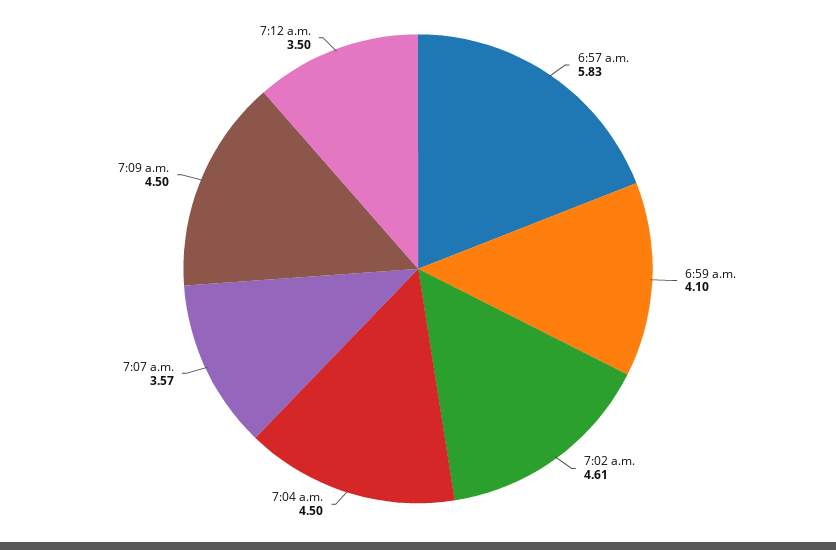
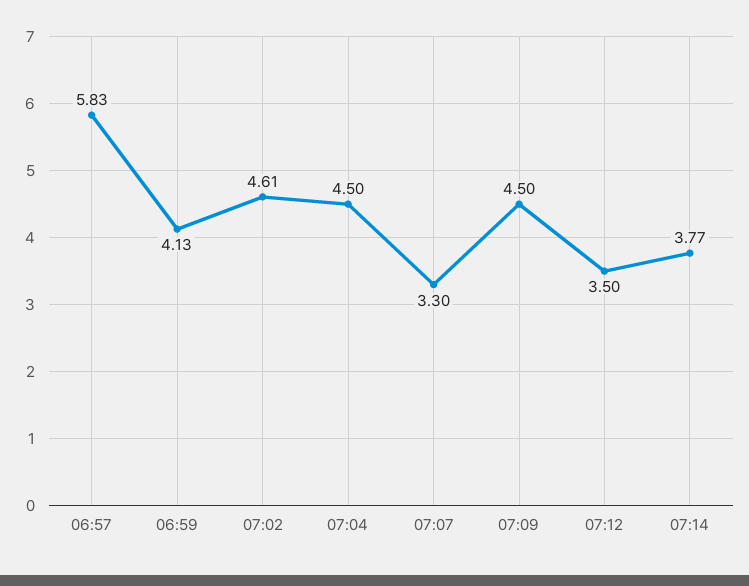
6:59 a.m.: 4.1 -> 4.13
7:07 a.m.: 3.57 -> 3.3
07:14: none -> 3.77

